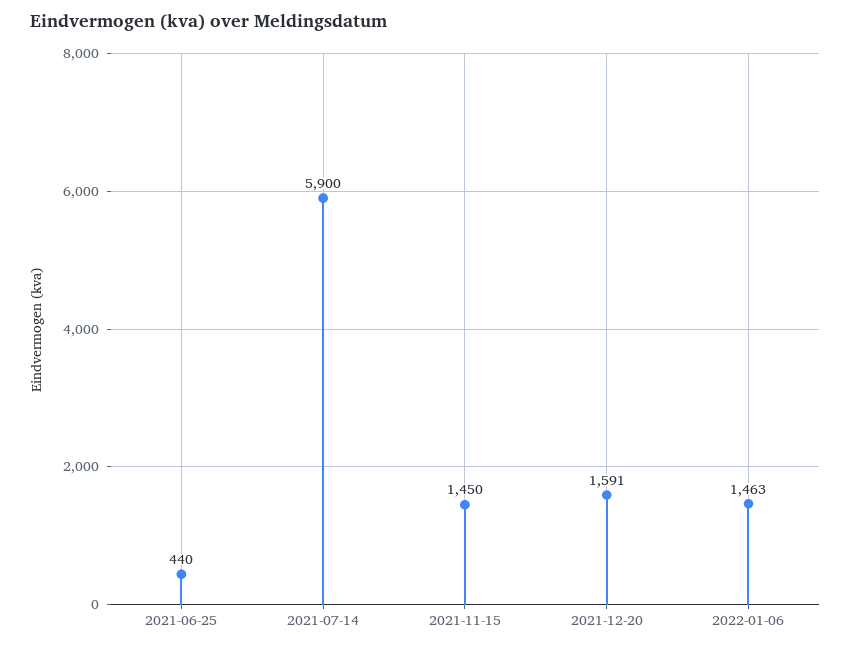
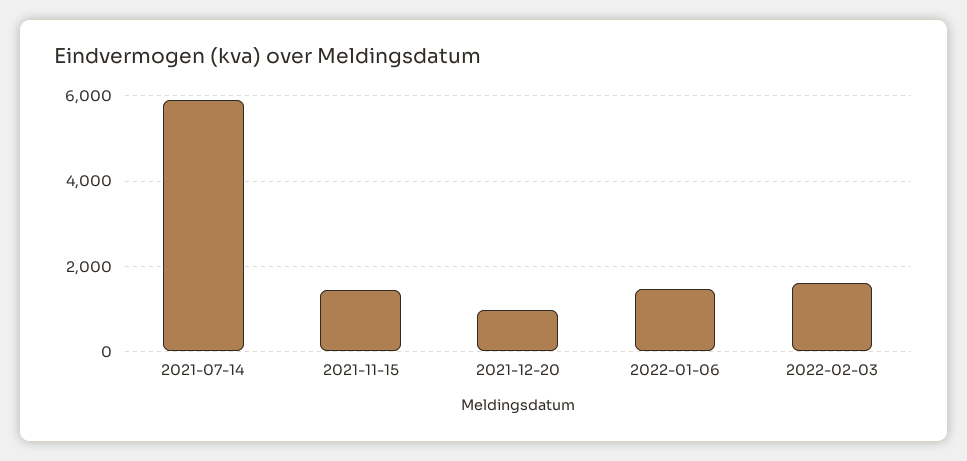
2021-06-25: 440 -> none
2021-12-20: 1591 -> 1000
2022-02-03: none -> 1600

